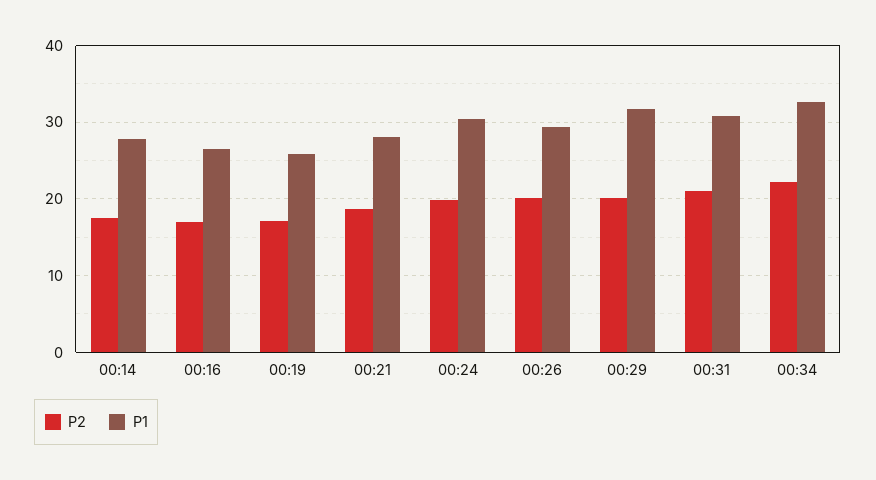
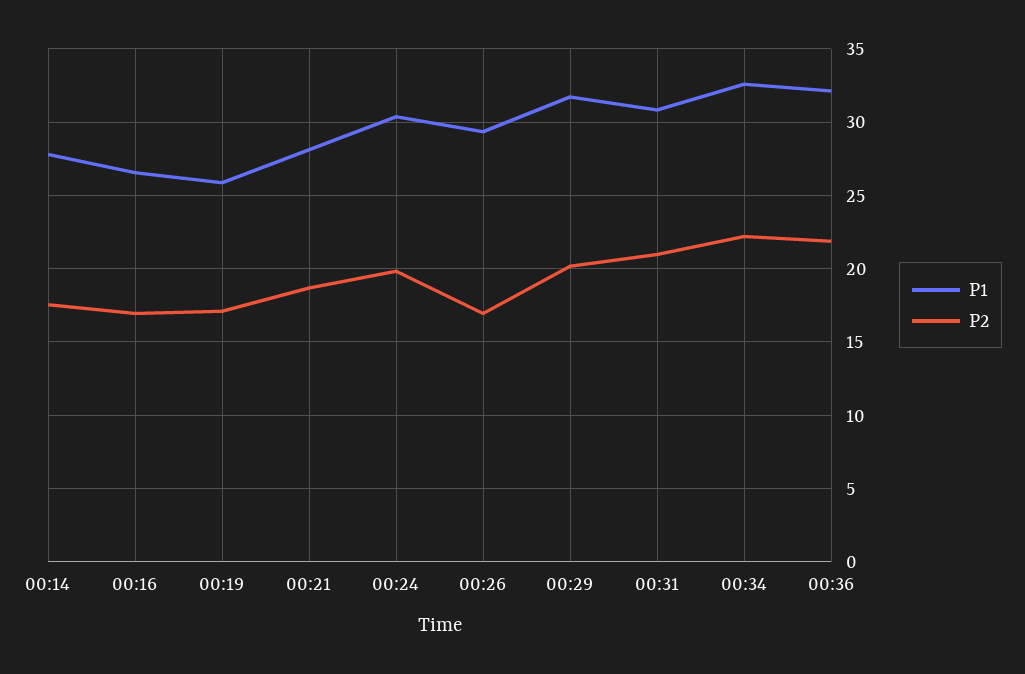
P2, 00:26: 20 -> 17
P1, 00:36: none -> 32
P2, 00:36: none -> 22

